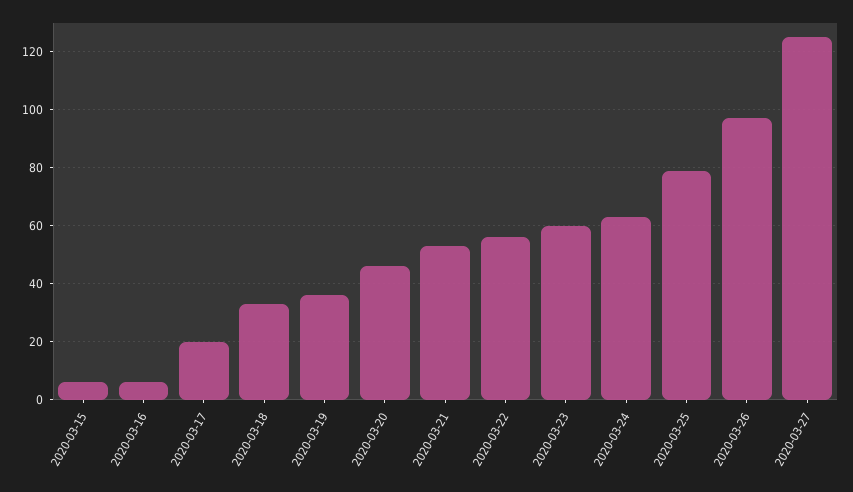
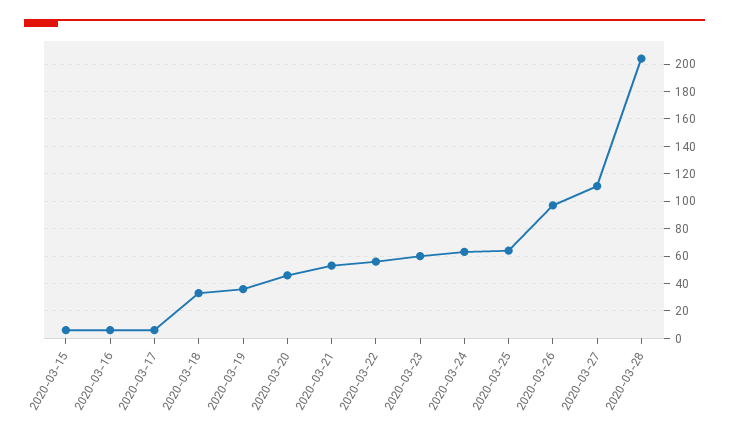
2020-03-17: 20 -> 5
2020-03-25: 80 -> 65
2020-03-27: 125 -> 110
2020-03-28: none -> 205

